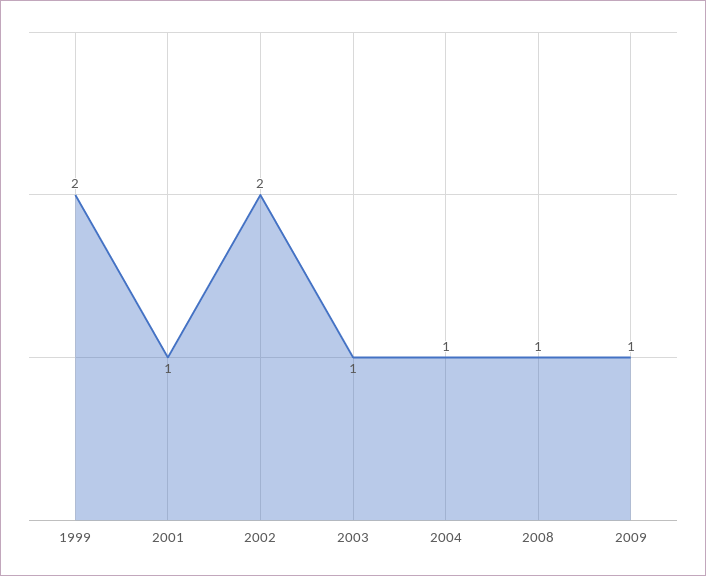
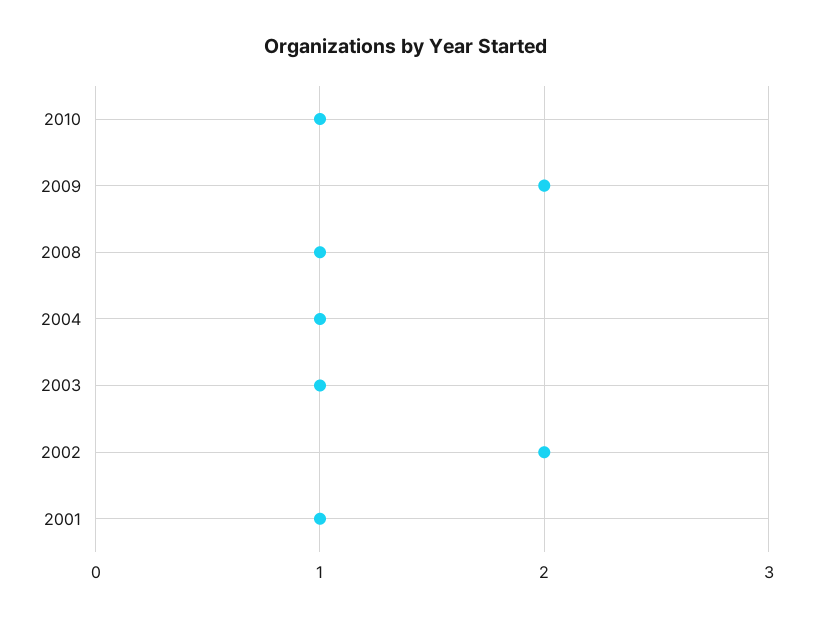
1999: 2 -> none
2009: 1 -> 2
2010: none -> 1

